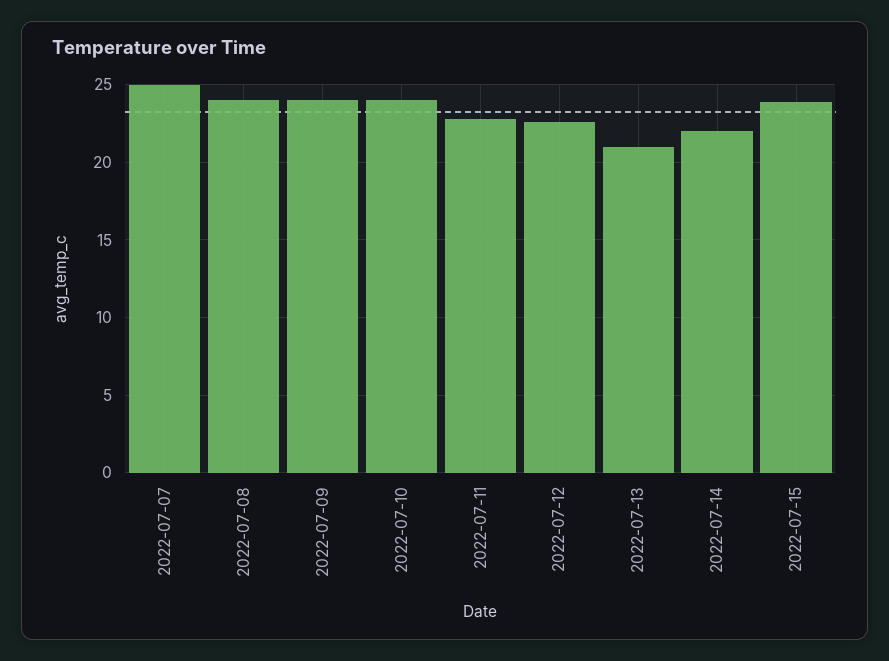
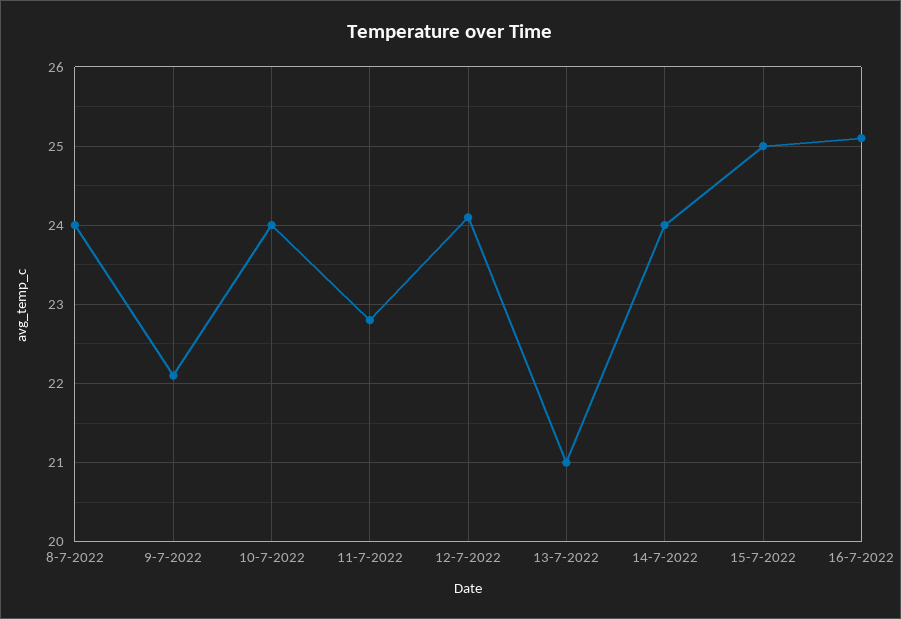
2022-07-07: 25 -> none
2022-07-09: 24 -> 22.1
2022-07-12: 22.5 -> 24.1
2022-07-14: 22 -> 24
2022-07-15: 24 -> 25
16-7-2022: none -> 25.1

